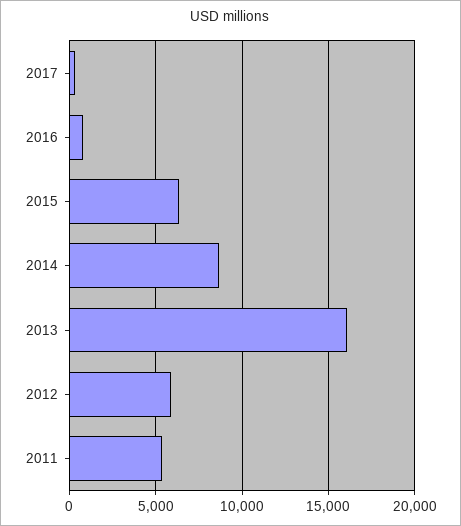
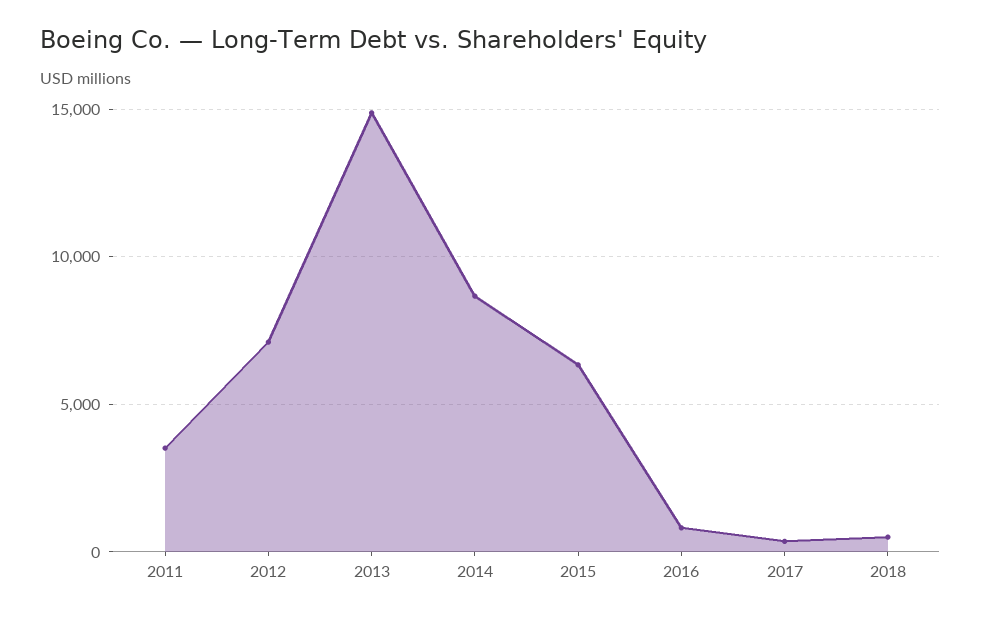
2013: 16000 -> 15000
2012: 6000 -> 7000
2011: 5500 -> 3500
2018: none -> 500

